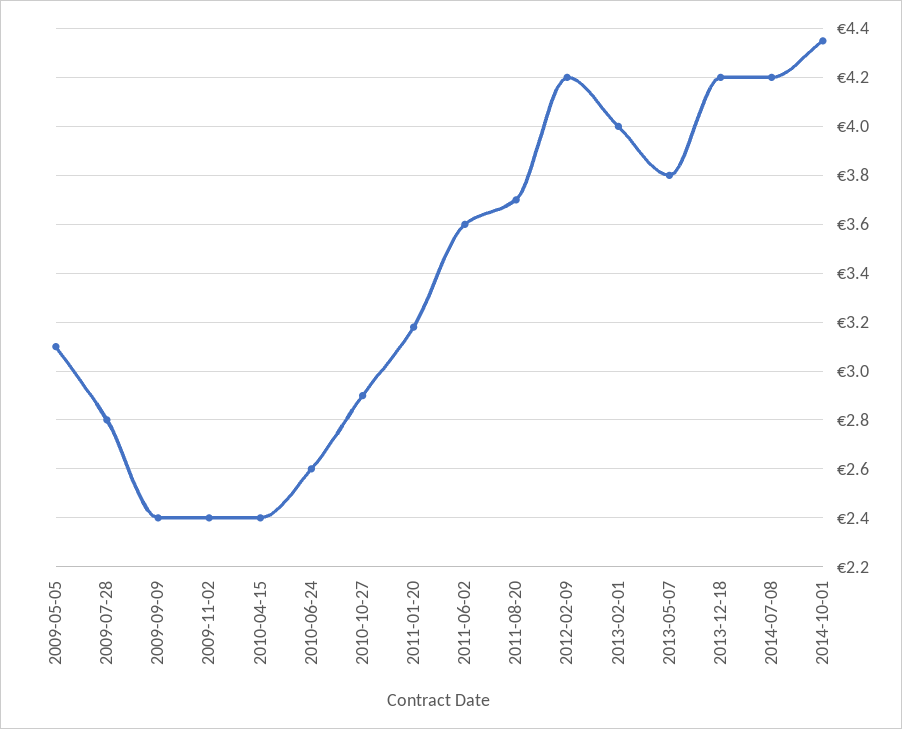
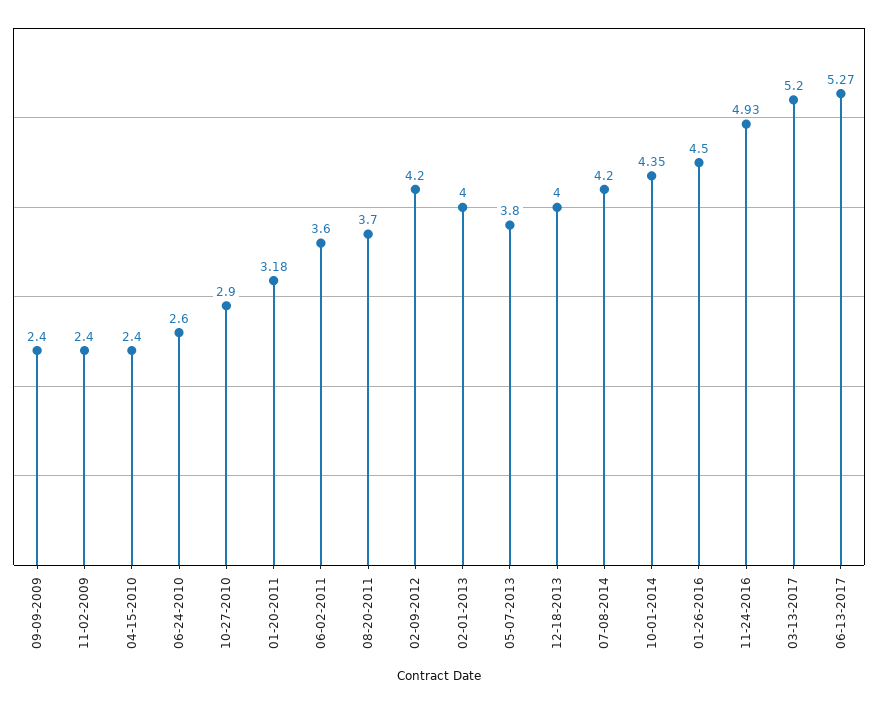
2009-05-05: 3.1 -> none
2009-07-28: 2.8 -> none
2013-12-18: 4.2 -> 4
01-26-2016: none -> 4.5
11-24-2016: none -> 4.93
03-13-2017: none -> 5.2
06-13-2017: none -> 5.27

